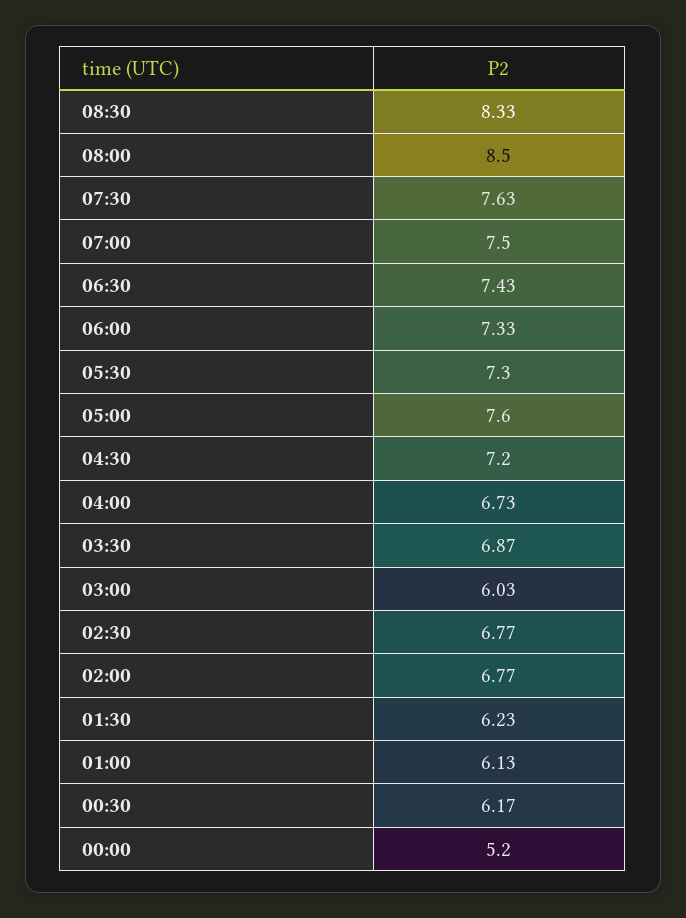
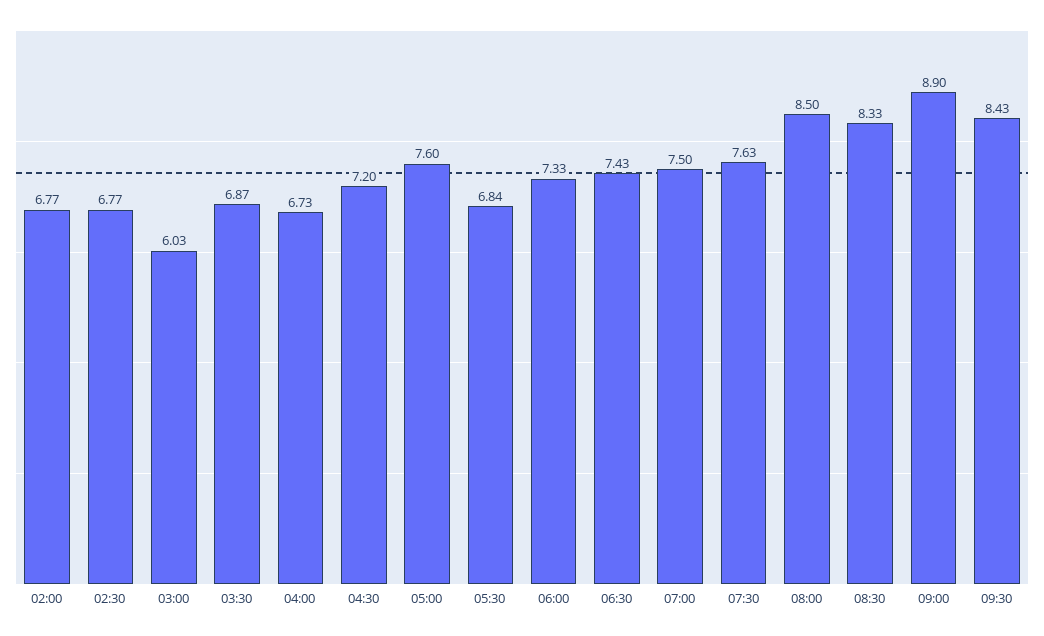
05:30: 7.3 -> 6.84
01:30: 6.23 -> none
01:00: 6.13 -> none
00:30: 6.17 -> none
00:00: 5.2 -> none
09:00: none -> 8.9
09:30: none -> 8.43

